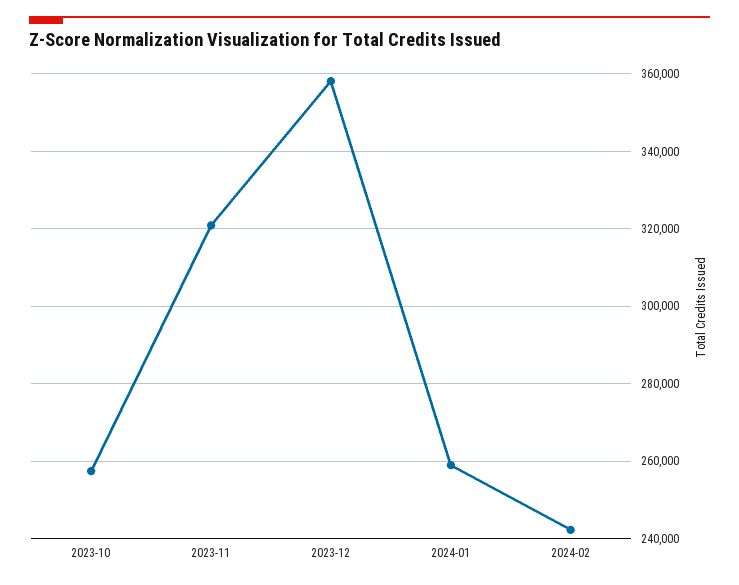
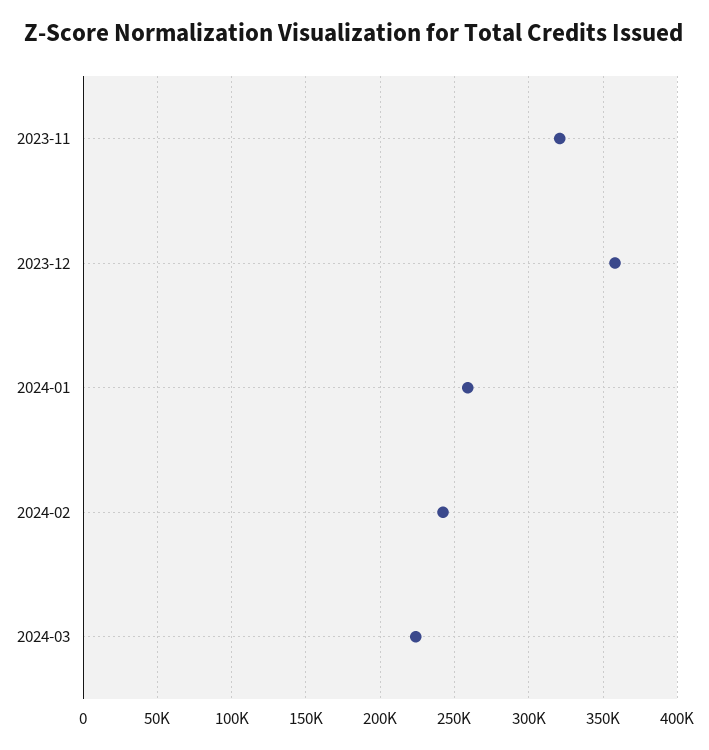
2023-10: 258000 -> none
2024-03: none -> 225000

